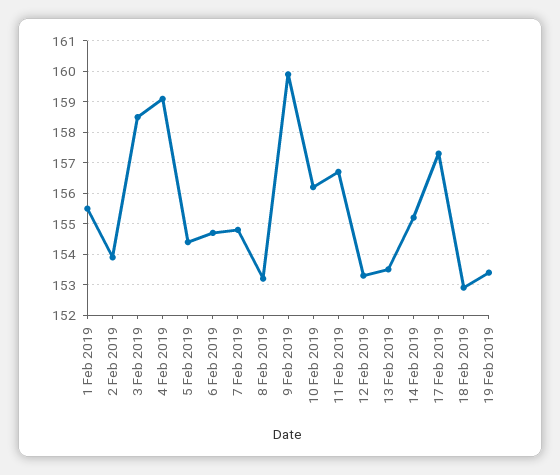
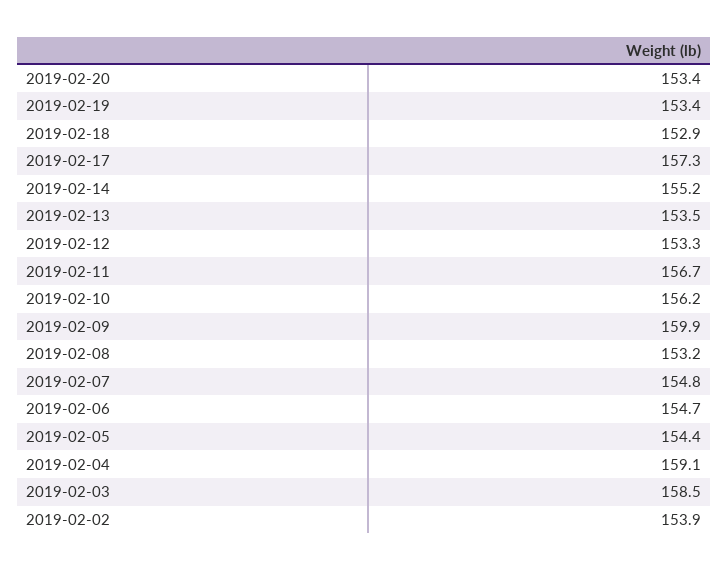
1 Feb 2019: 155.5 -> none
2019-02-20: none -> 153.4

